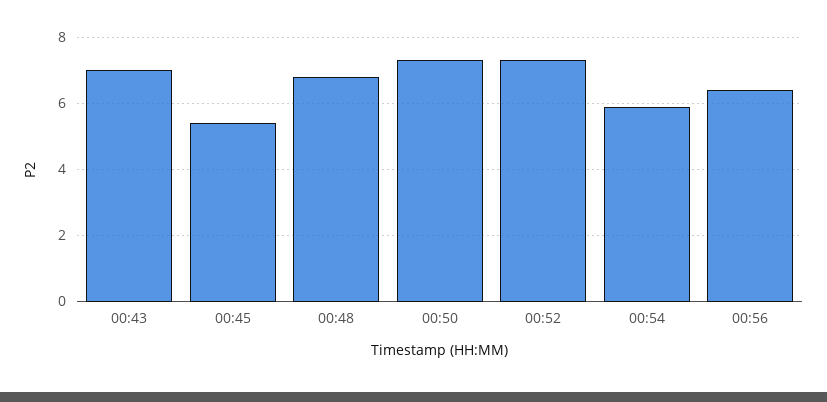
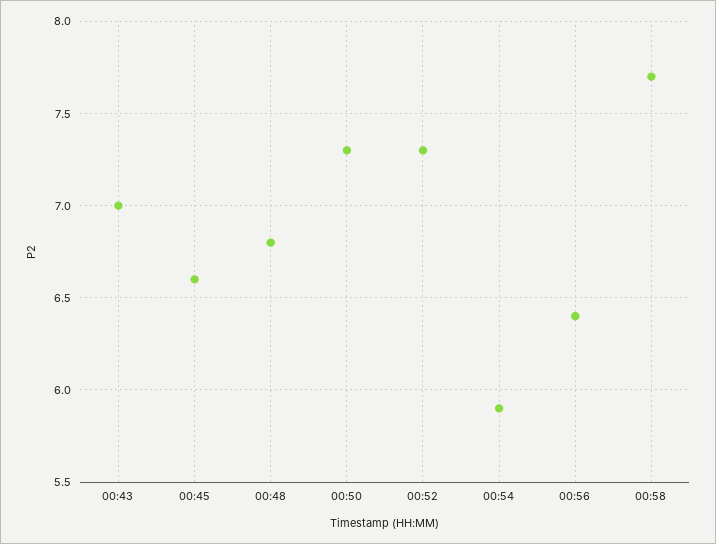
00:45: 5.5 -> 6.6
00:58: none -> 7.7

